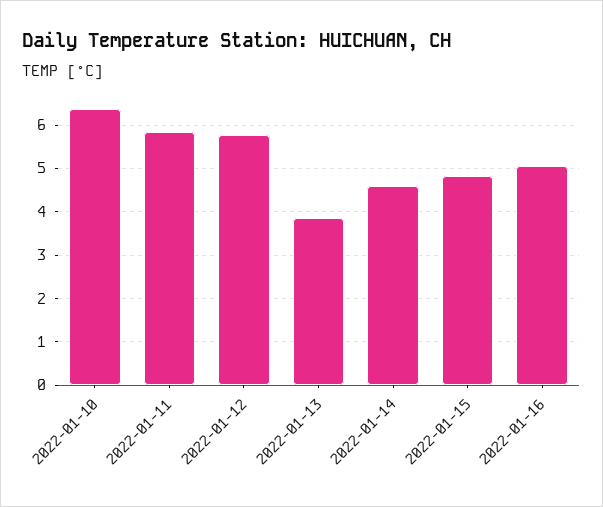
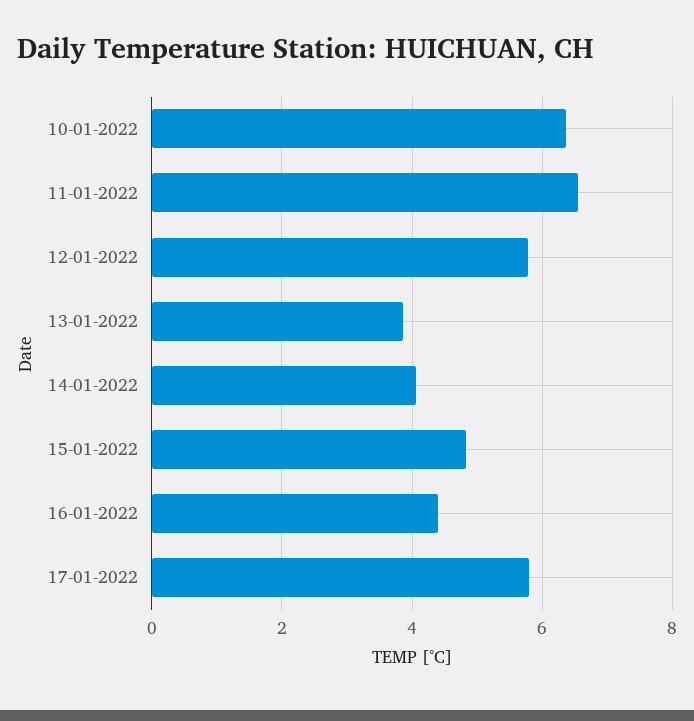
2022-01-11: 5.8 -> 6.6
2022-01-14: 4.6 -> 4
2022-01-16: 5 -> 4.4
17-01-2022: none -> 5.8

